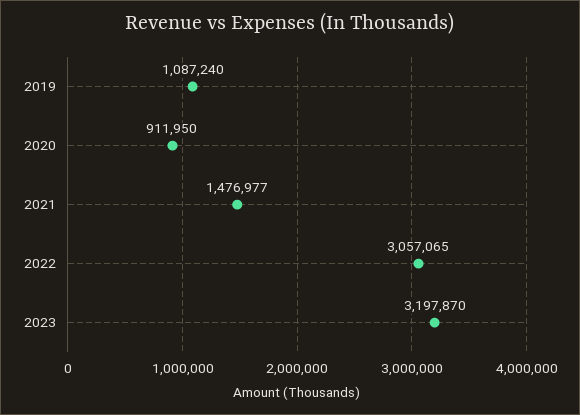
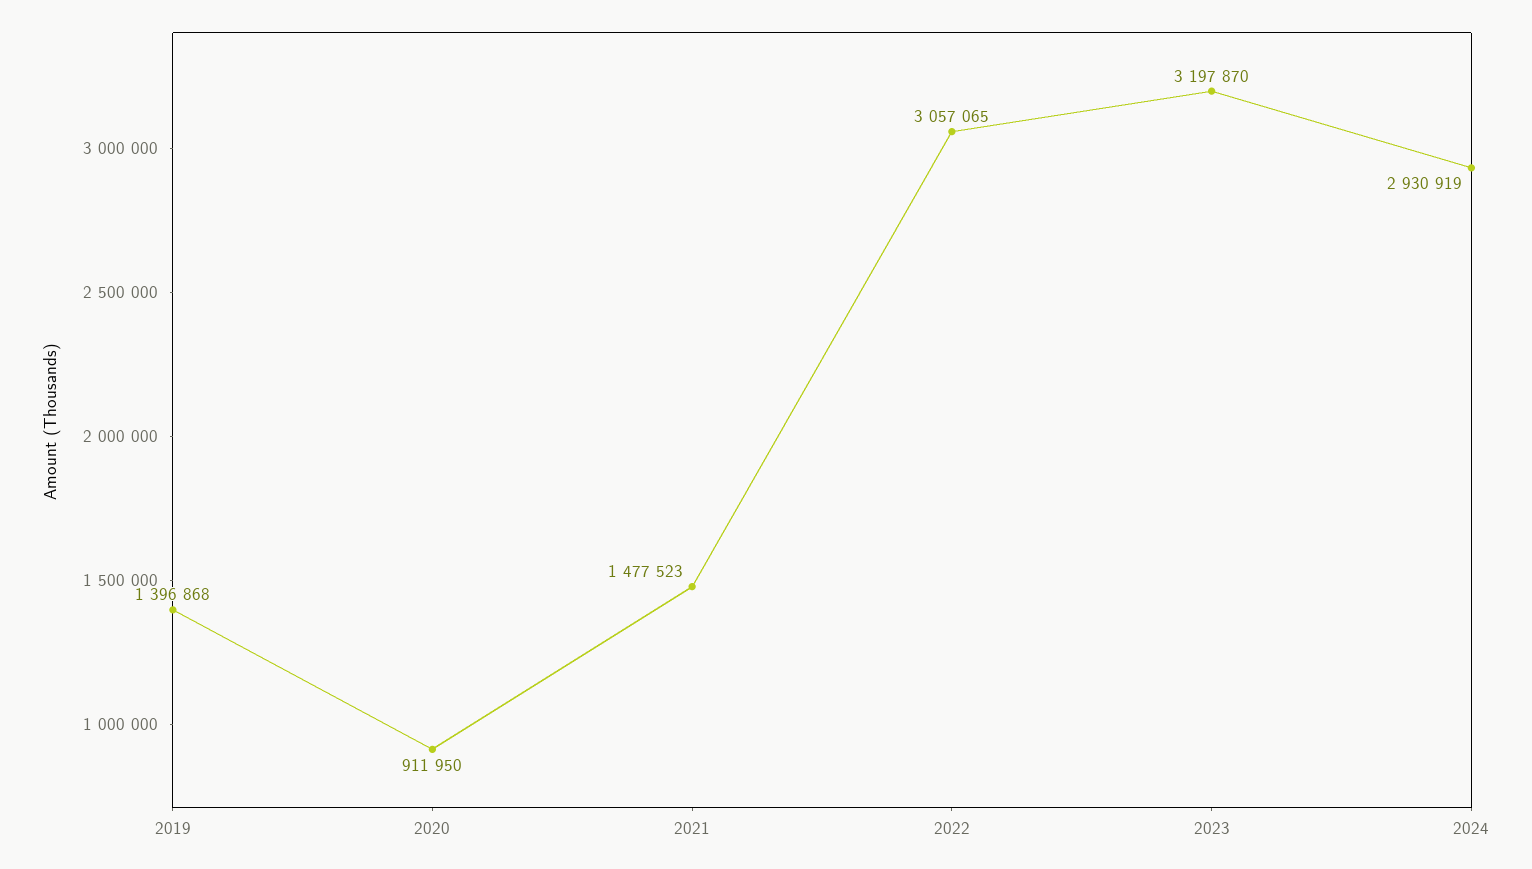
2019: 1087240 -> 1396868
2021: 1476977 -> 1477523
2024: none -> 2930919

